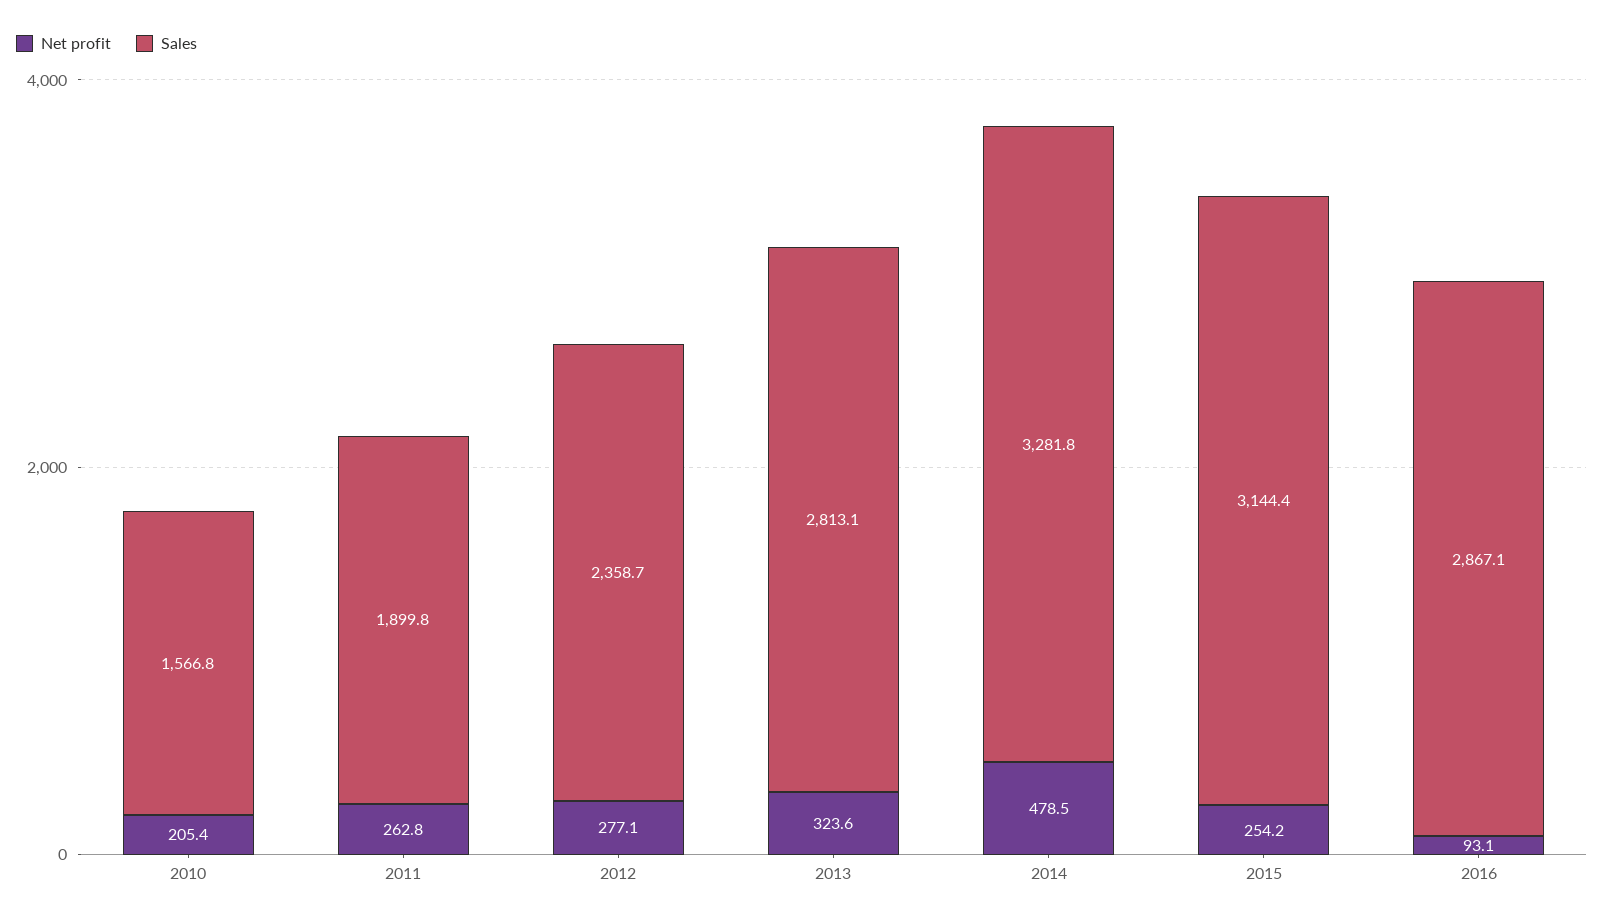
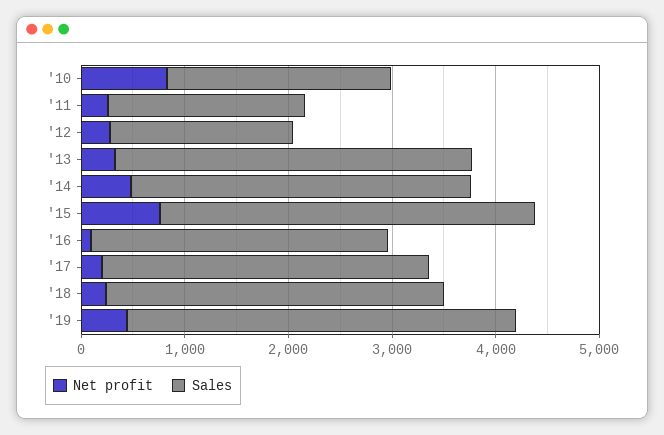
Net profit, 2010: 205.4 -> 800
Sales, 2010: 1566.8 -> 2200
Sales, 2012: 2358.7 -> 1800
Sales, 2013: 2813.1 -> 3400
Net profit, 2015: 254.2 -> 800
Sales, 2015: 3144.4 -> 3600
Net profit, '17: none -> 200
Sales, '17: none -> 3200
Net profit, '18: none -> 200
Sales, '18: none -> 3200
Net profit, '19: none -> 400
Sales, '19: none -> 3800

